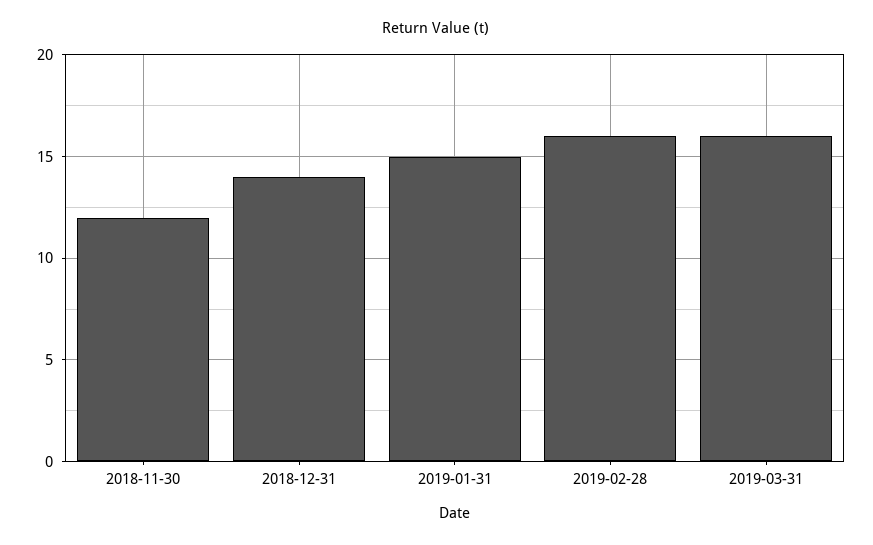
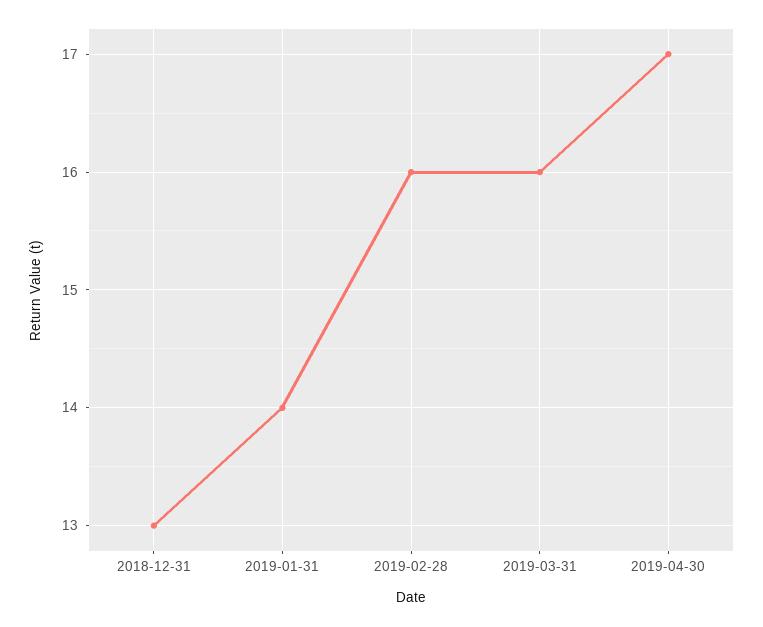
2018-11-30: 12 -> none
2018-12-31: 14 -> 13
2019-01-31: 15 -> 14
2019-04-30: none -> 17

